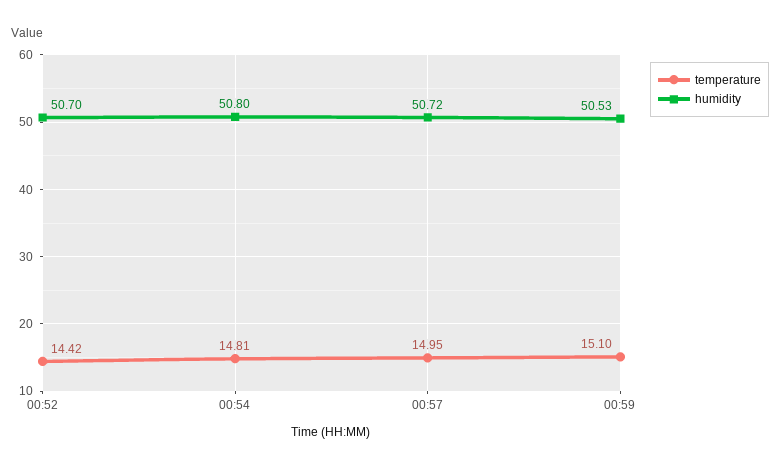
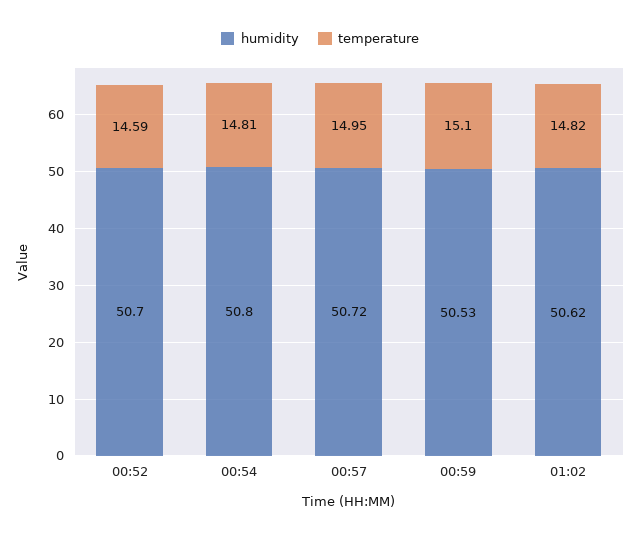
temperature, 00:52: 14.42 -> 14.59
humidity, 01:02: none -> 50.62
temperature, 01:02: none -> 14.82

